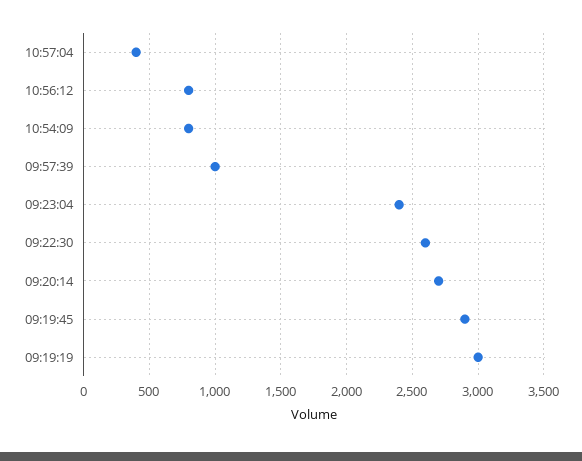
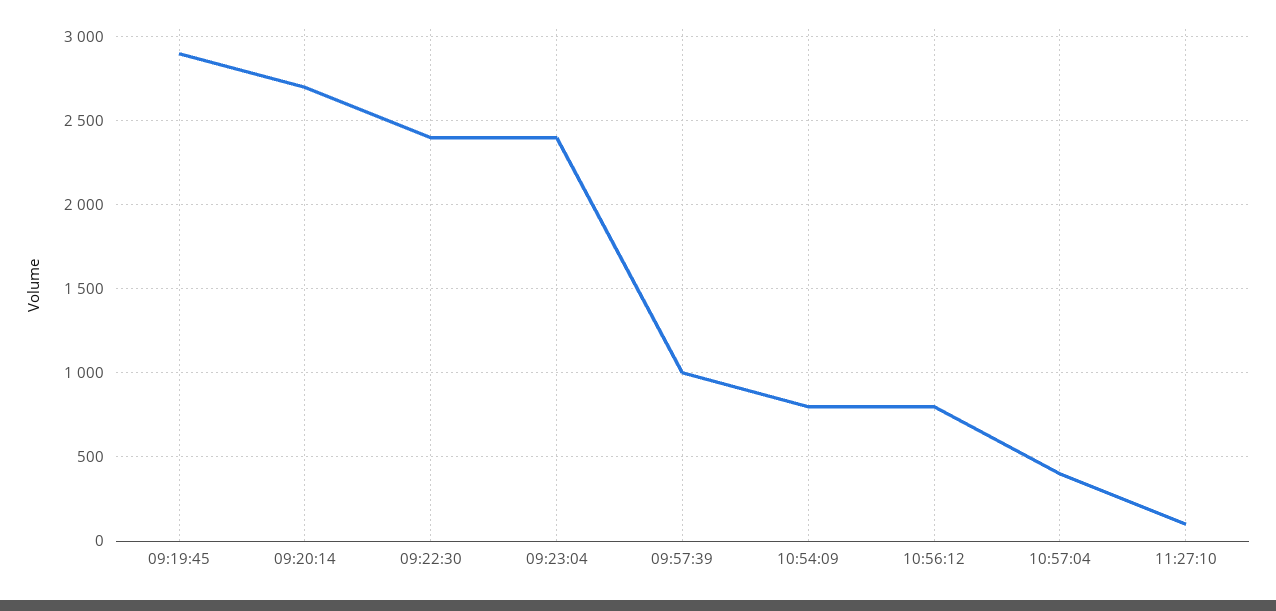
09:22:30: 2600 -> 2400
09:19:19: 3000 -> none
11:27:10: none -> 100

